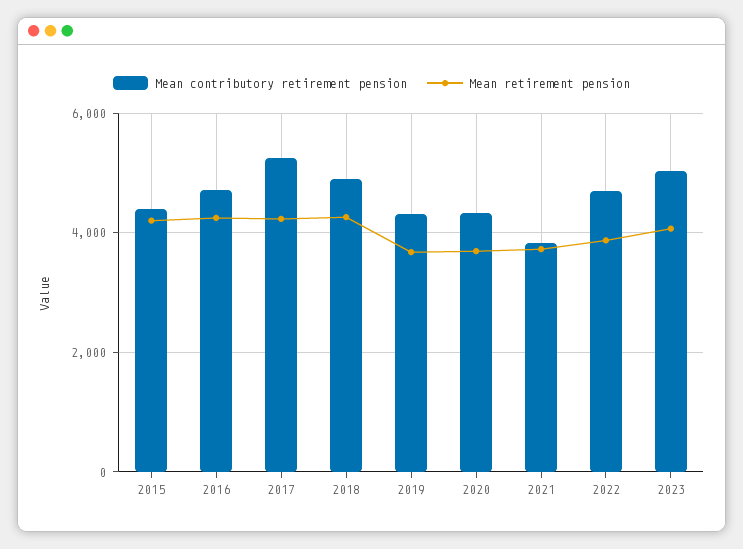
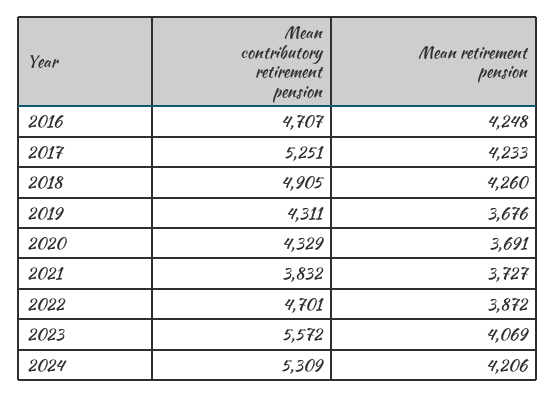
Mean contributory retirement pension, 2015: 4400 -> none
Mean retirement pension, 2015: 4200 -> none
Mean contributory retirement pension, 2023: 5000 -> 5572
Mean contributory retirement pension, 2024: none -> 5309
Mean retirement pension, 2024: none -> 4206

